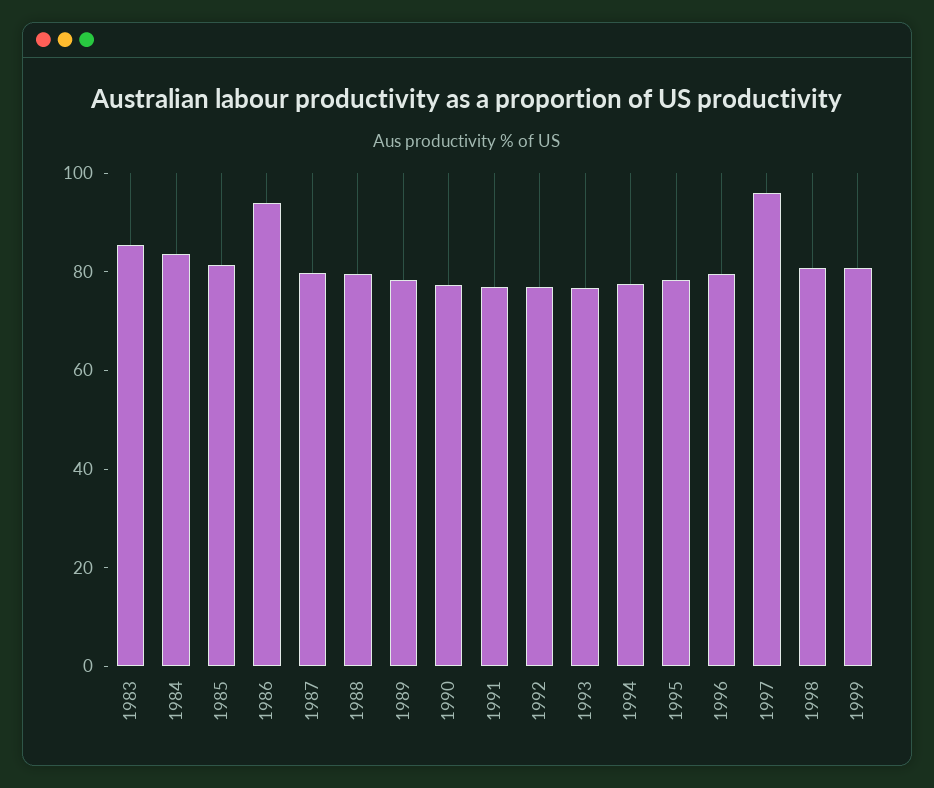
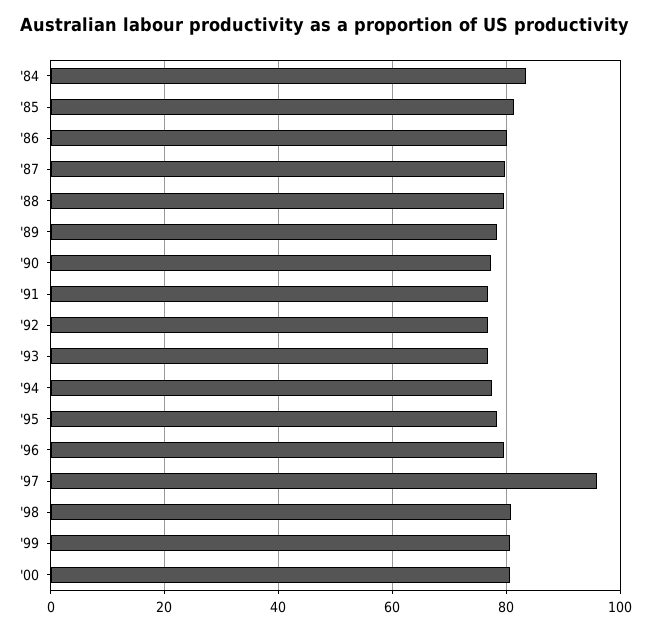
1983: 85 -> none
1986: 95 -> 80
'00: none -> 80

